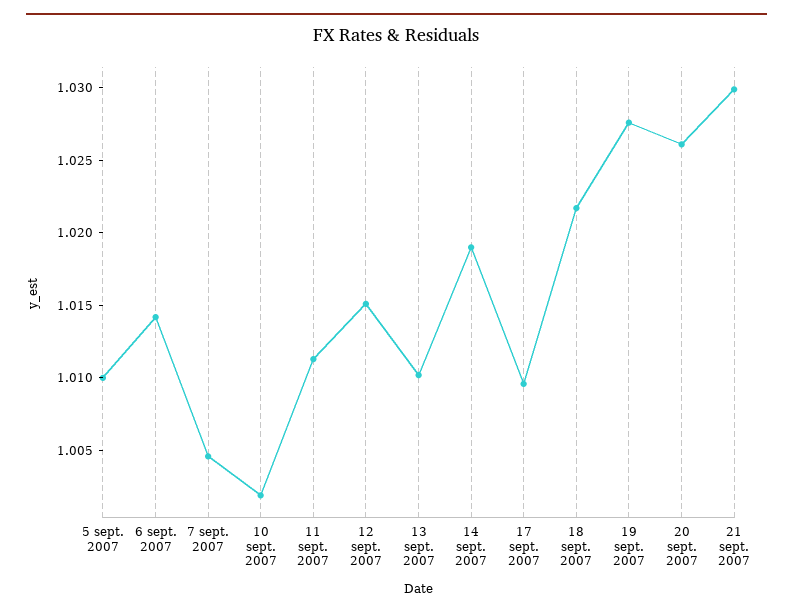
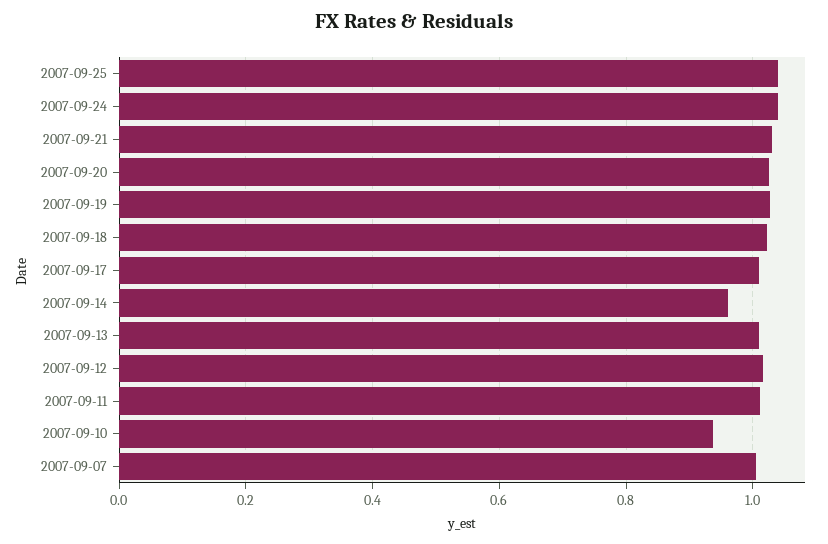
5 sept. 2007: 1.01 -> none
6 sept. 2007: 1.014 -> none
10 sept. 2007: 1.002 -> 0.94
14 sept. 2007: 1.019 -> 0.96
2007-09-25: none -> 1.04
2007-09-24: none -> 1.04

